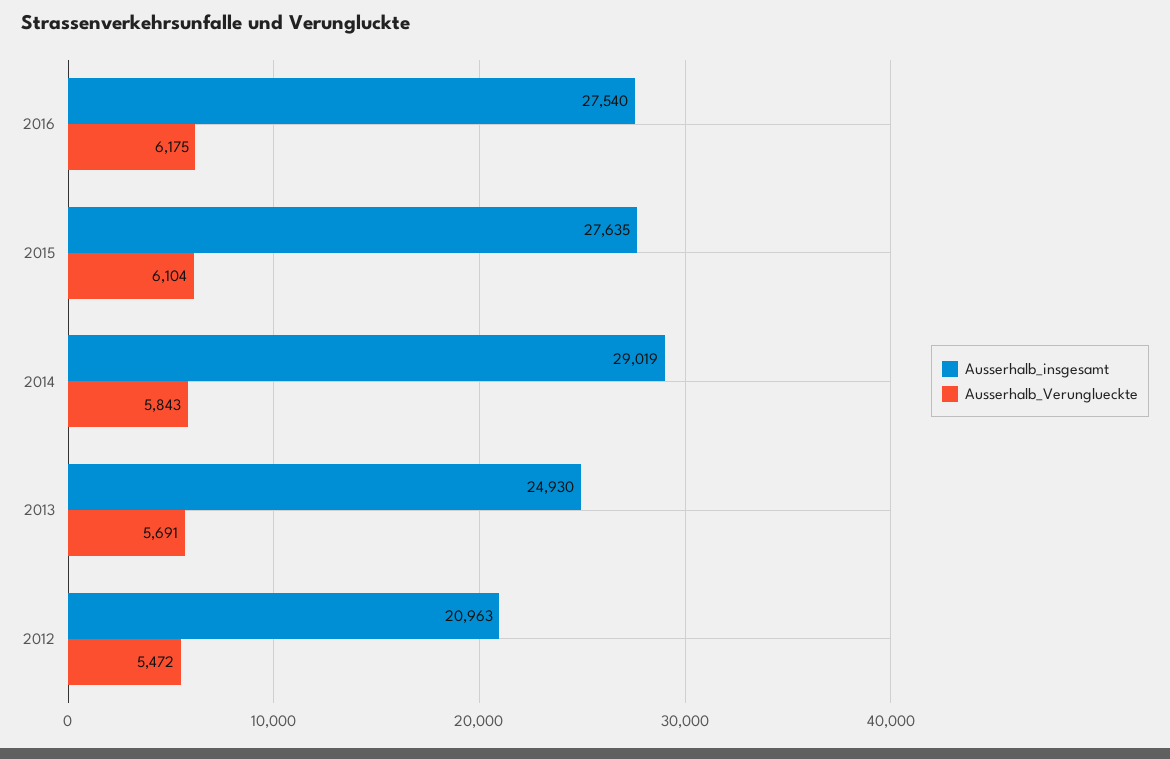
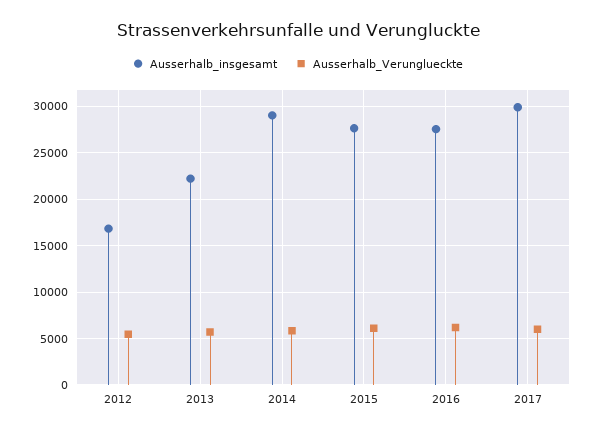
Ausserhalb_insgesamt, 2013: 24930 -> 22000
Ausserhalb_insgesamt, 2012: 20963 -> 17000
Ausserhalb_insgesamt, 2017: none -> 30000
Ausserhalb_Verunglueckte, 2017: none -> 6000

